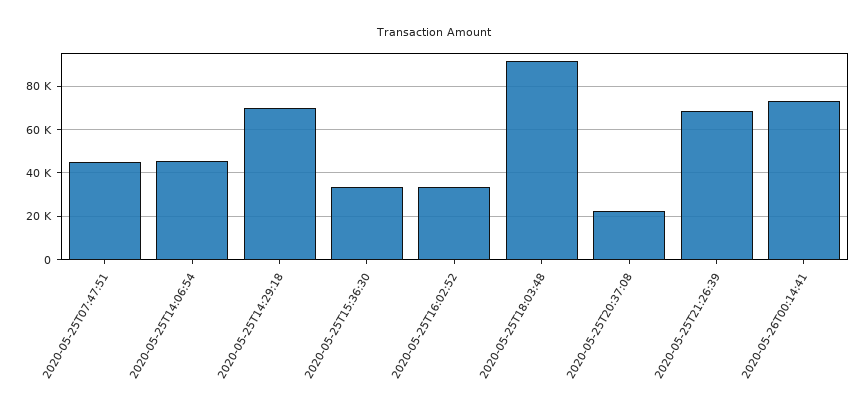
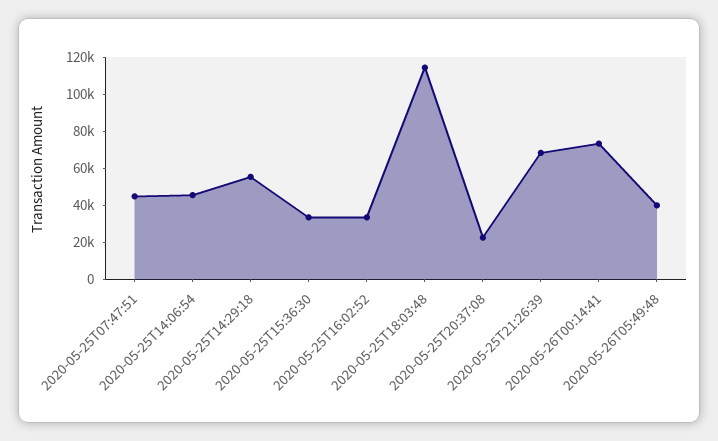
2020-05-25T14:29:18: 70000 -> 55000
2020-05-25T18:03:48: 90000 -> 115000
2020-05-26T05:49:48: none -> 40000

